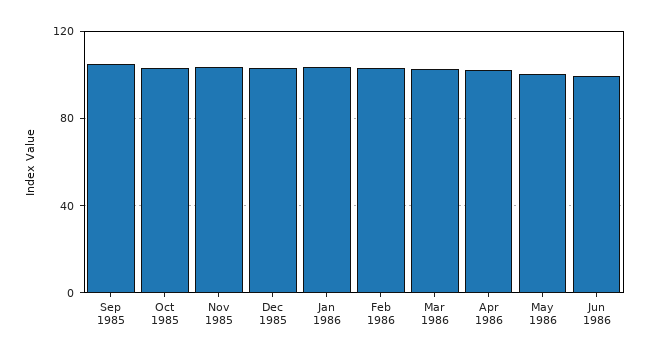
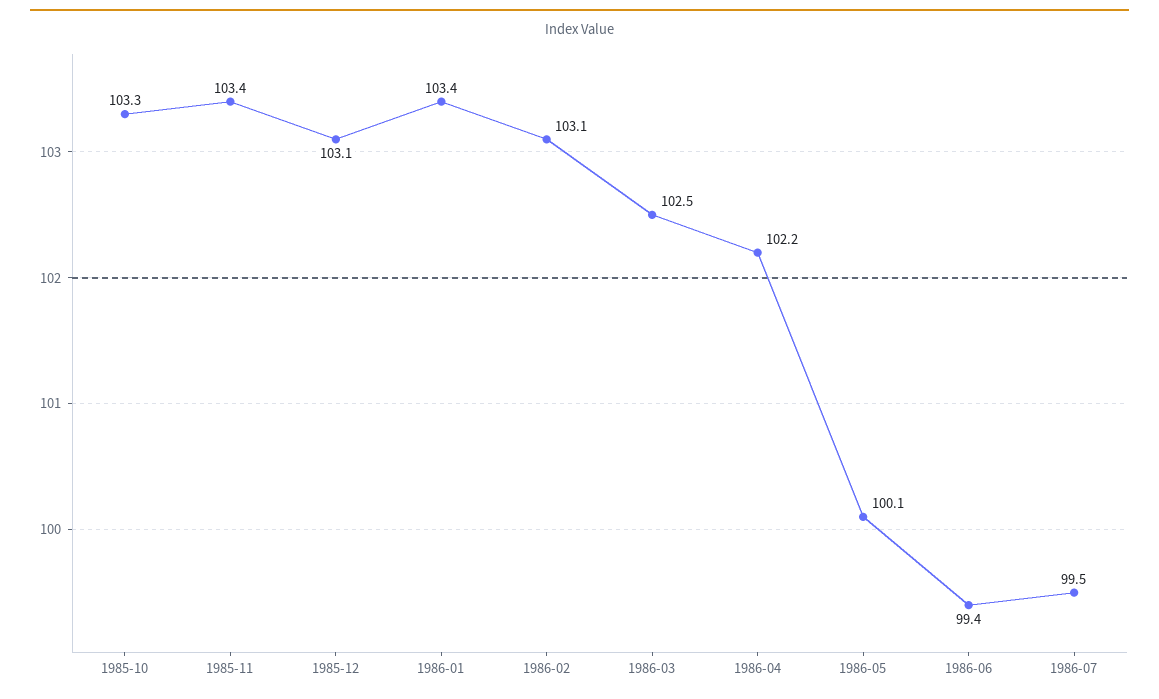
Sep 1985: 105 -> none
1986-07: none -> 99.5

